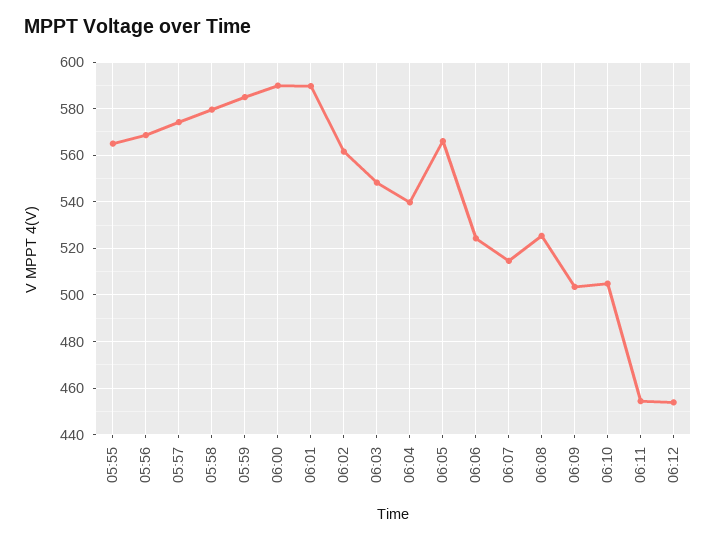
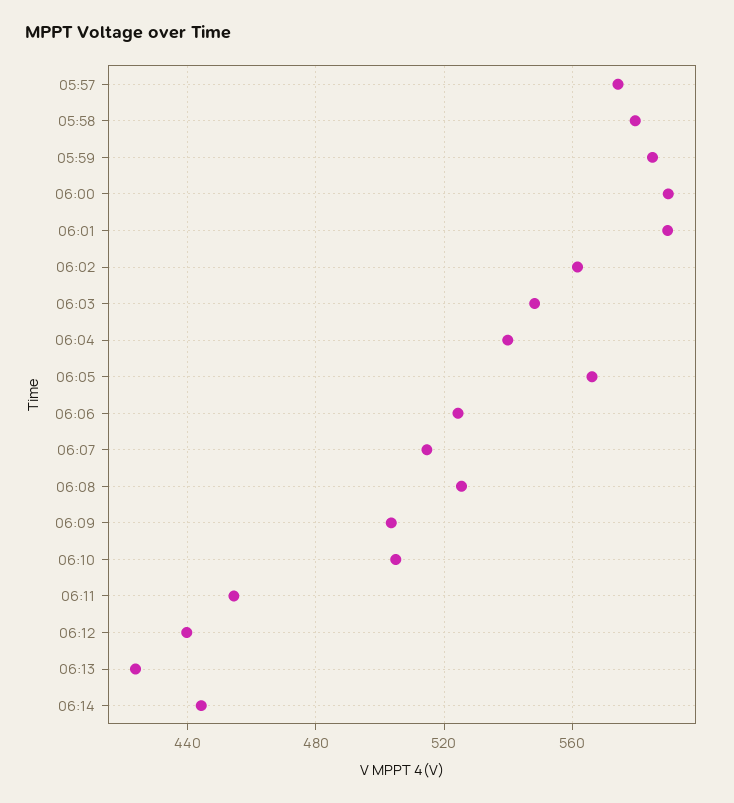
05:55: 565 -> none
05:56: 570 -> none
06:12: 455 -> 440
06:13: none -> 425
06:14: none -> 445

